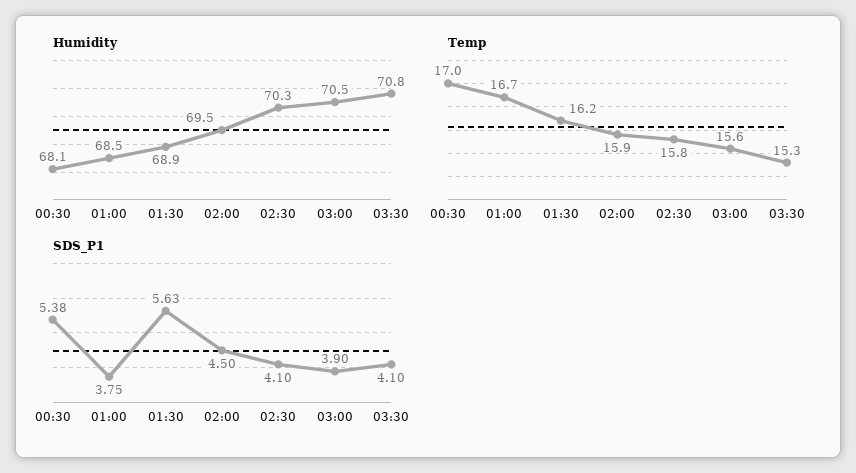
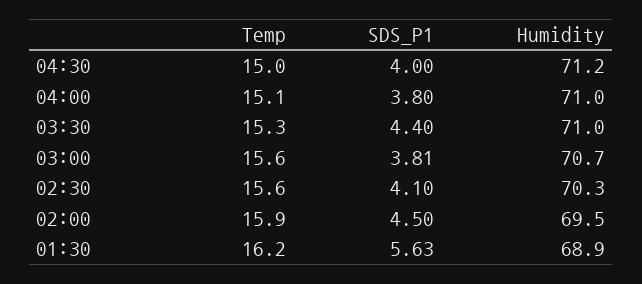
Humidity, 00:30: 68.1 -> none
Humidity, 01:00: 68.5 -> none
Humidity, 03:00: 70.5 -> 70.7
Humidity, 03:30: 70.8 -> 71
Temp, 00:30: 17 -> none
Temp, 01:00: 16.7 -> none
Temp, 02:30: 15.8 -> 15.6
SDS_P1, 00:30: 5.38 -> none
SDS_P1, 01:00: 3.75 -> none
SDS_P1, 03:00: 3.9 -> 3.81
SDS_P1, 03:30: 4.1 -> 4.4
Temp, 04:30: none -> 15
SDS_P1, 04:30: none -> 4
Humidity, 04:30: none -> 71.2
Temp, 04:00: none -> 15.1
SDS_P1, 04:00: none -> 3.8
Humidity, 04:00: none -> 71

